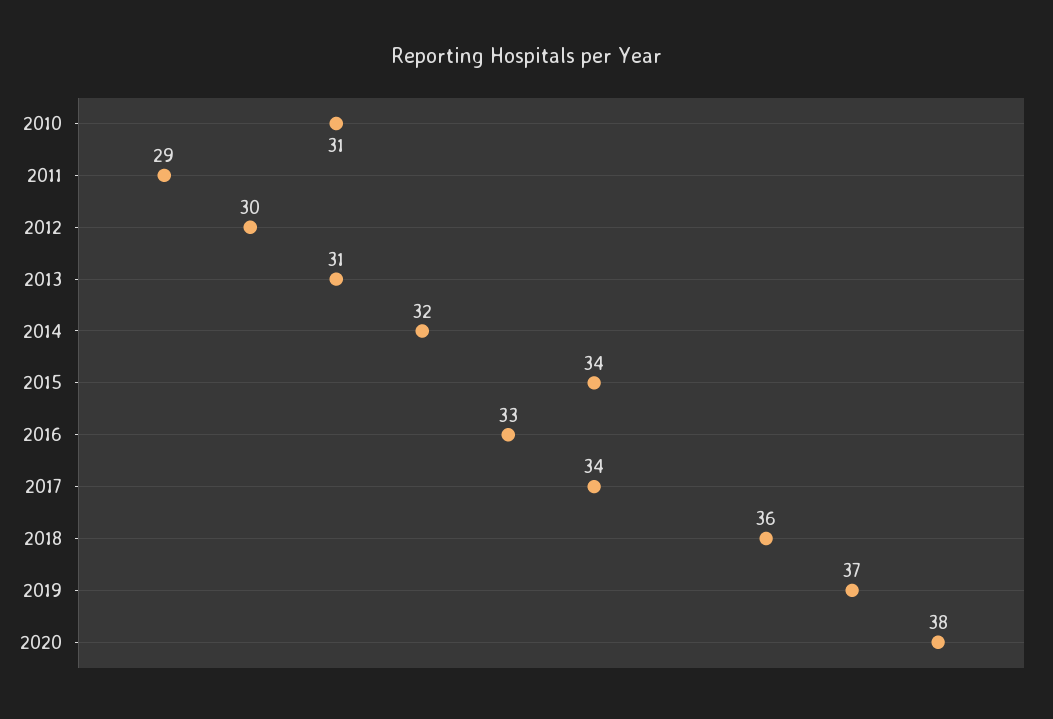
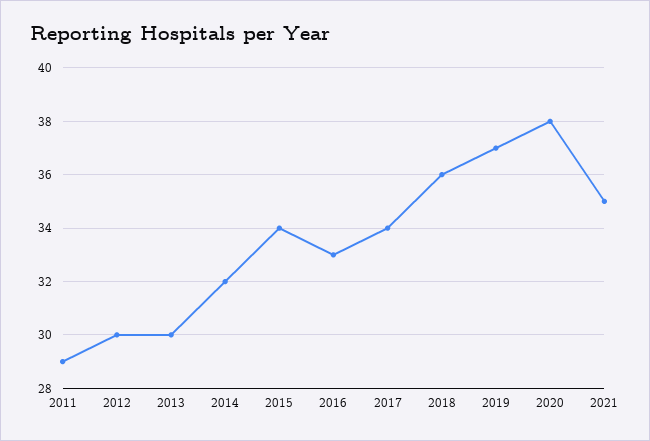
2010: 31 -> none
2013: 31 -> 30
2021: none -> 35

